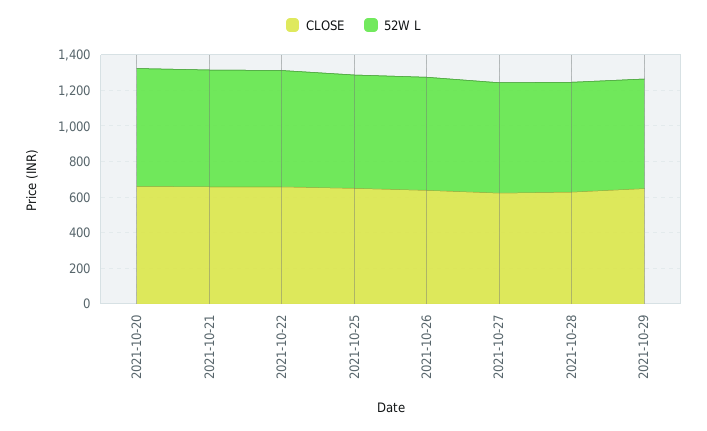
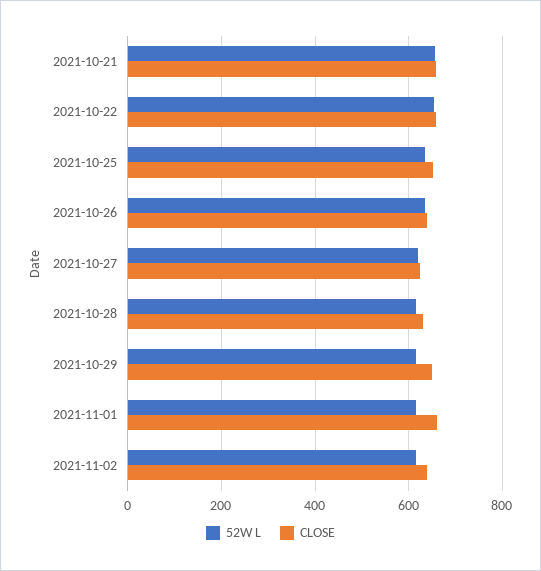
CLOSE, 2021-10-20: 650 -> none
52W L, 2021-10-20: 650 -> none
52W L, 2021-11-01: none -> 620
CLOSE, 2021-11-01: none -> 660
52W L, 2021-11-02: none -> 620
CLOSE, 2021-11-02: none -> 640

